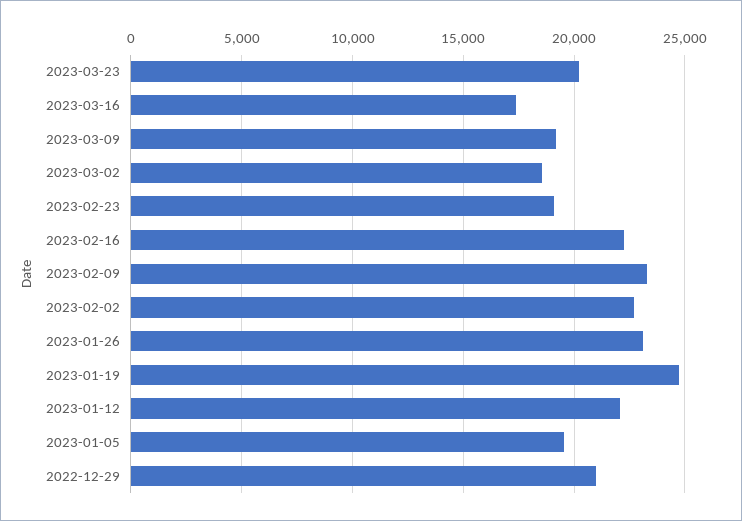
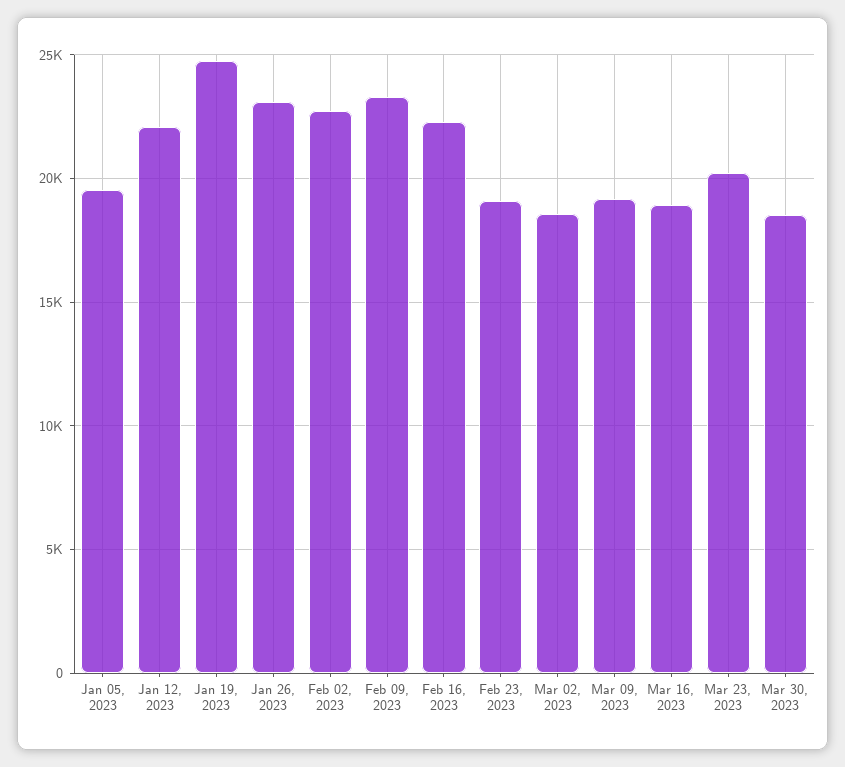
2023-03-16: 17500 -> 19000
2022-12-29: 21000 -> none
Mar 30, 2023: none -> 18500

